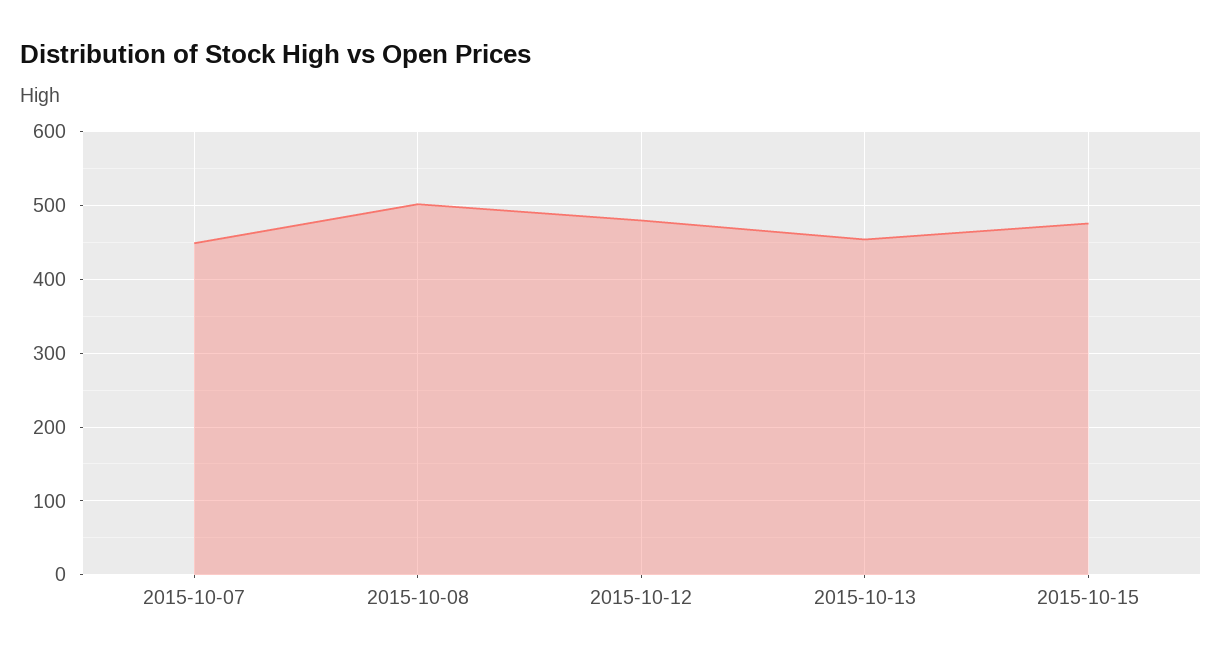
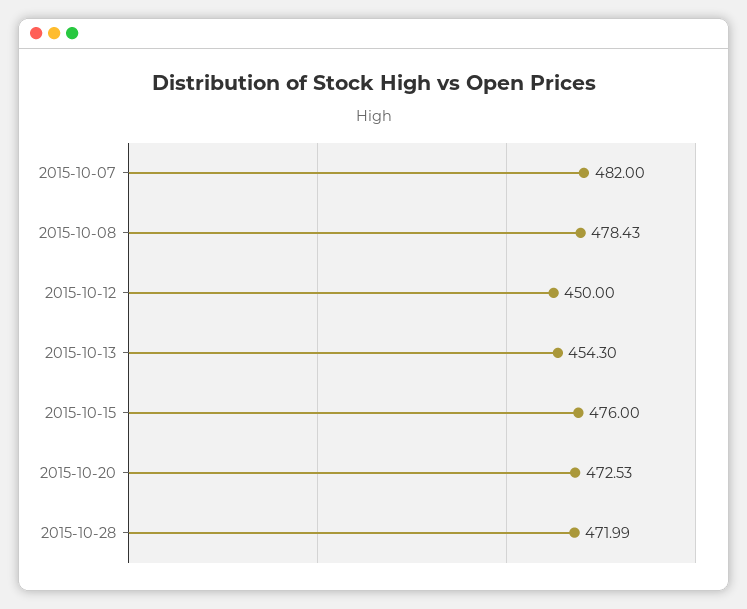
2015-10-07: 450 -> 482
2015-10-08: 500 -> 478.43
2015-10-12: 480 -> 450
2015-10-20: none -> 472.53
2015-10-28: none -> 471.99

